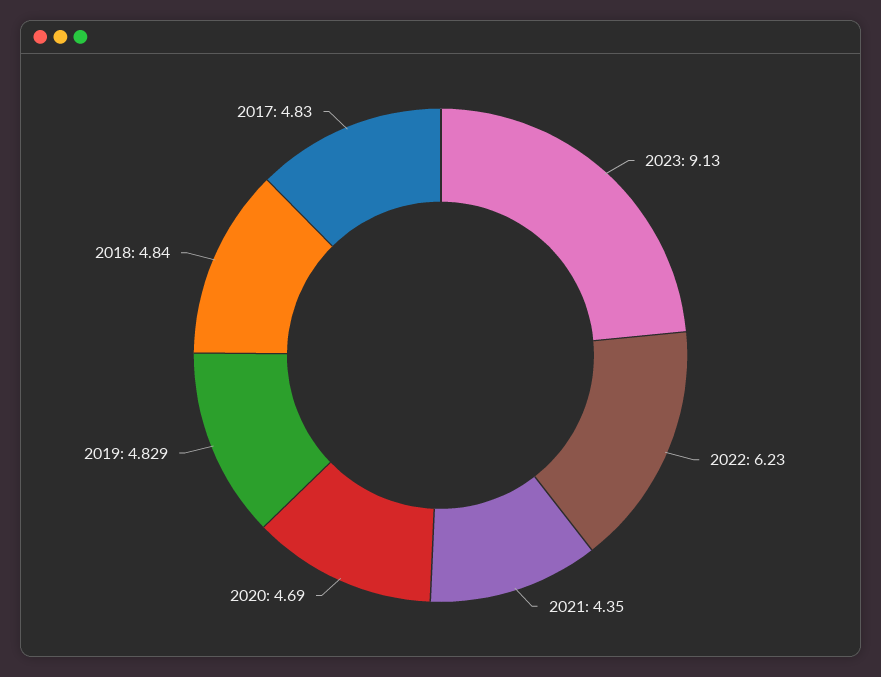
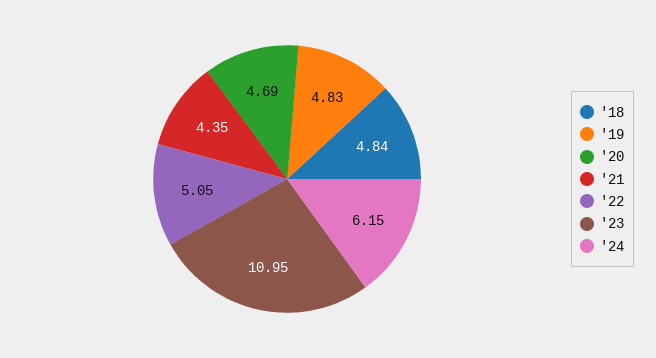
2023: 9.13 -> 10.95
2022: 6.23 -> 5.05
2017: 4.83 -> none
'24: none -> 6.15

